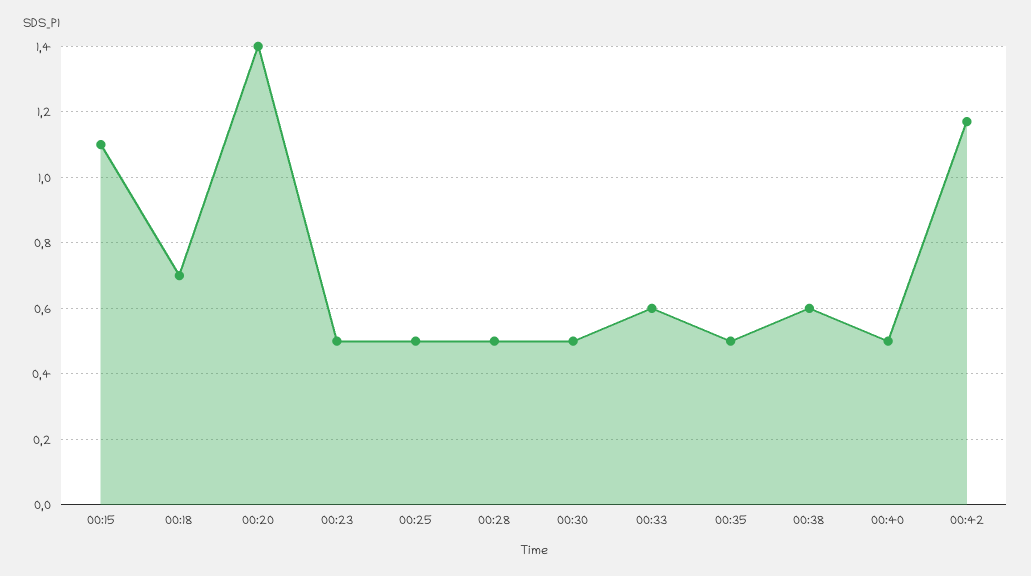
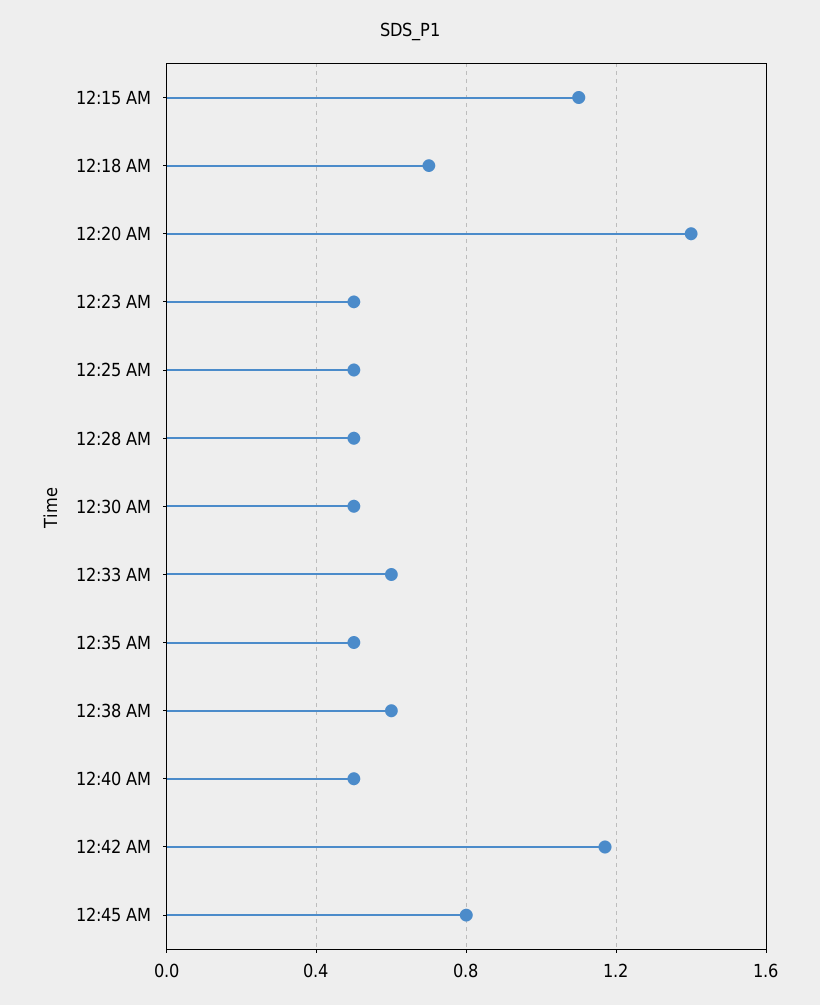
12:45 AM: none -> 0.8

